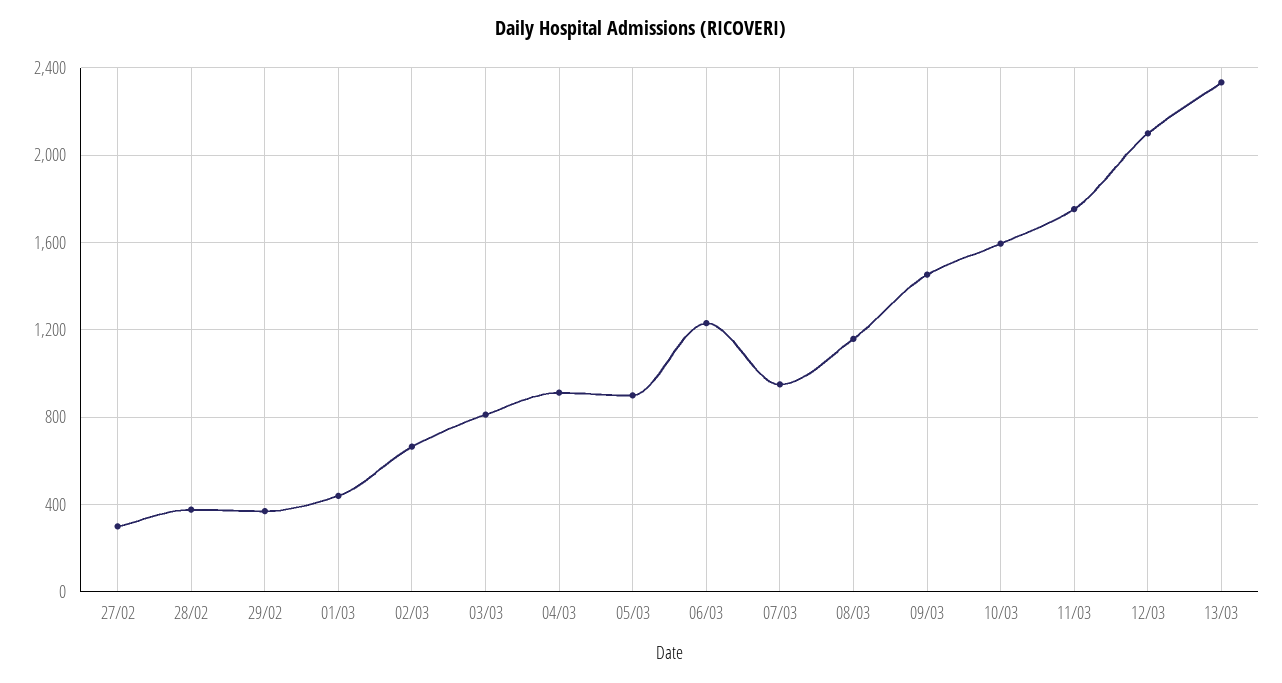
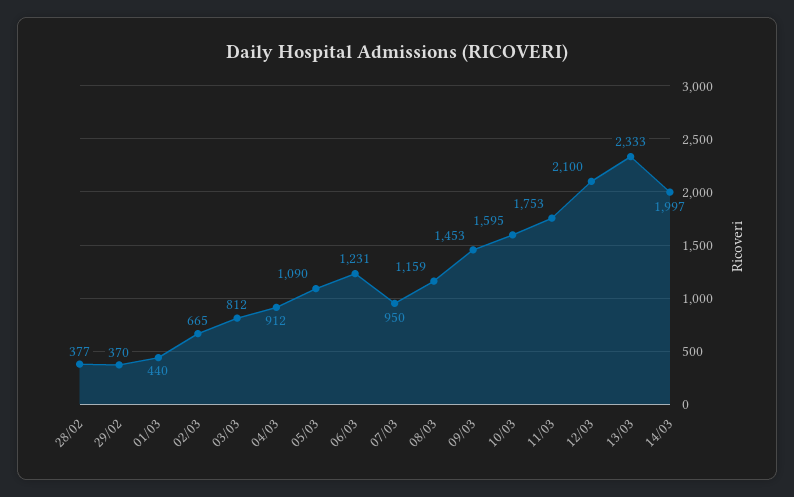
27/02: 300 -> none
05/03: 900 -> 1090
14/03: none -> 1997

